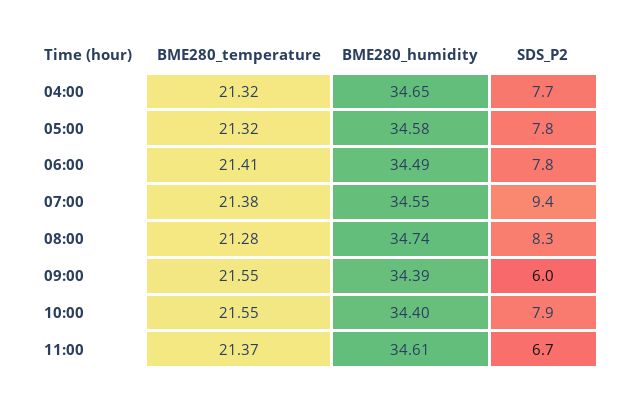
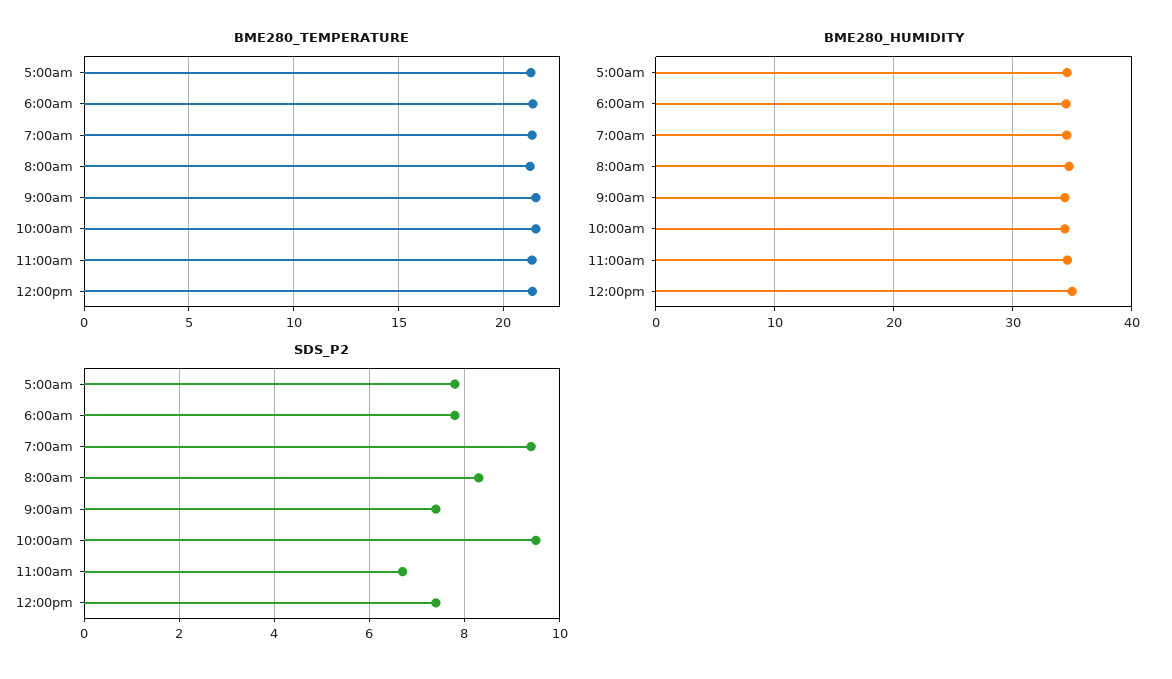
BME280_temperature, 04:00: 21.32 -> none
BME280_humidity, 04:00: 34.65 -> none
SDS_P2, 04:00: 7.7 -> none
SDS_P2, 09:00: 6 -> 7.5
SDS_P2, 10:00: 7.9 -> 9.5
BME280_temperature, 12:00pm: none -> 21.5
BME280_humidity, 12:00pm: none -> 35
SDS_P2, 12:00pm: none -> 7.5

